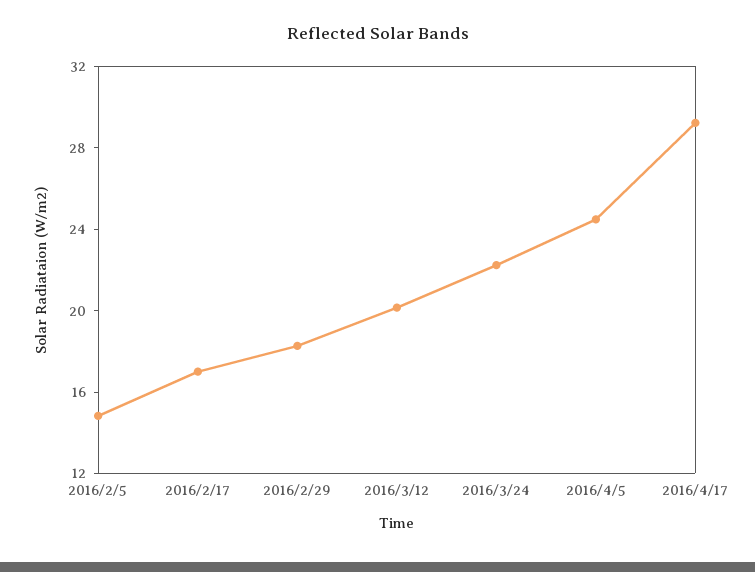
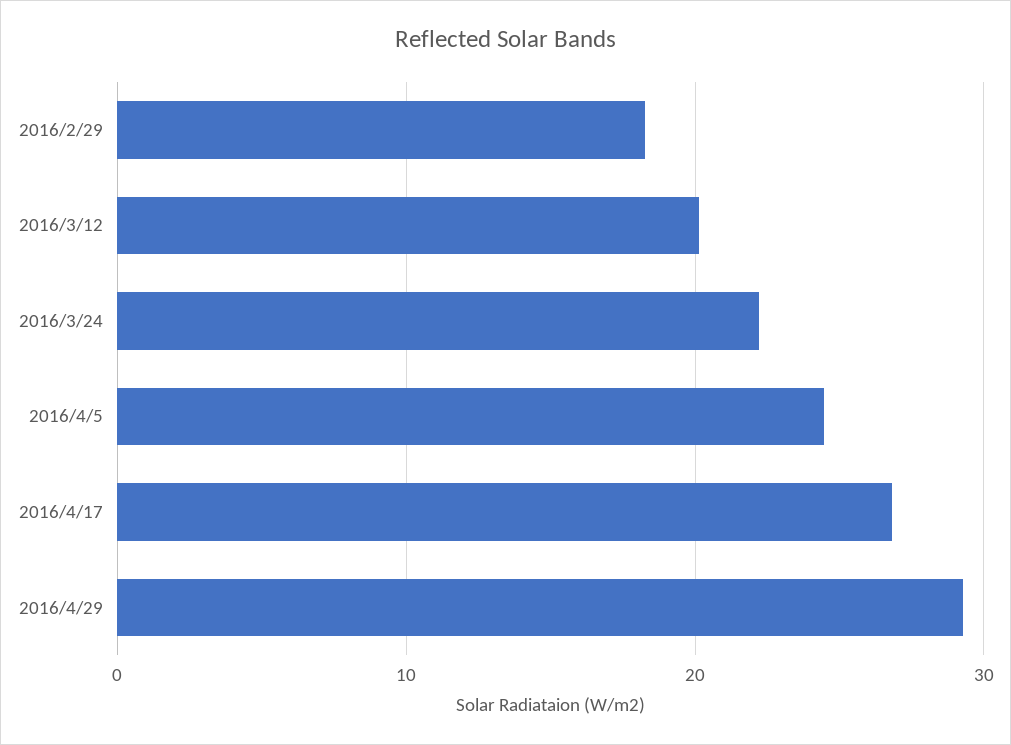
2016/2/5: 15 -> none
2016/2/17: 17 -> none
2016/4/17: 29 -> 27
2016/4/29: none -> 29

